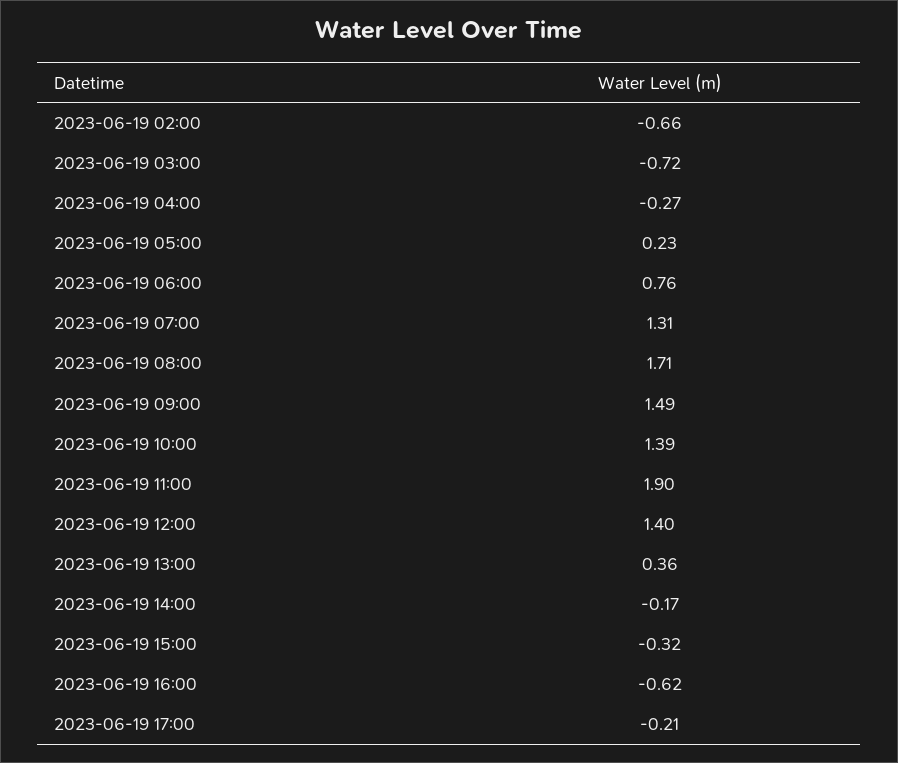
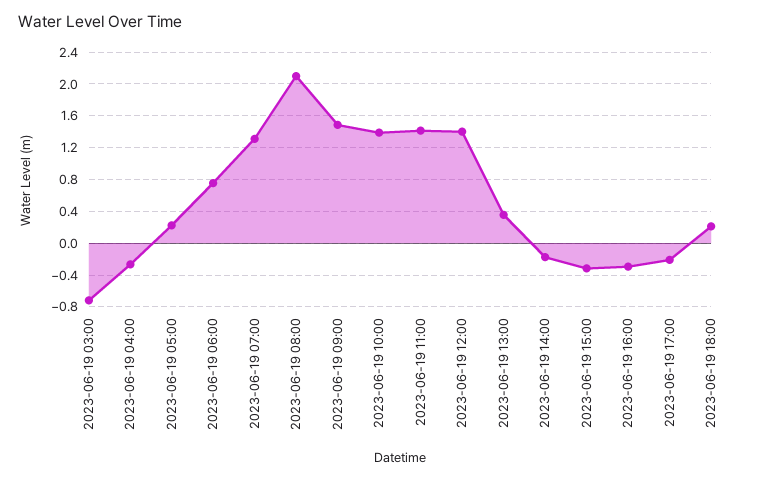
2023-06-19 02:00: -0.66 -> none
2023-06-19 08:00: 1.71 -> 2.1
2023-06-19 11:00: 1.9 -> 1.4
2023-06-19 16:00: -0.62 -> -0.3
2023-06-19 18:00: none -> 0.2

